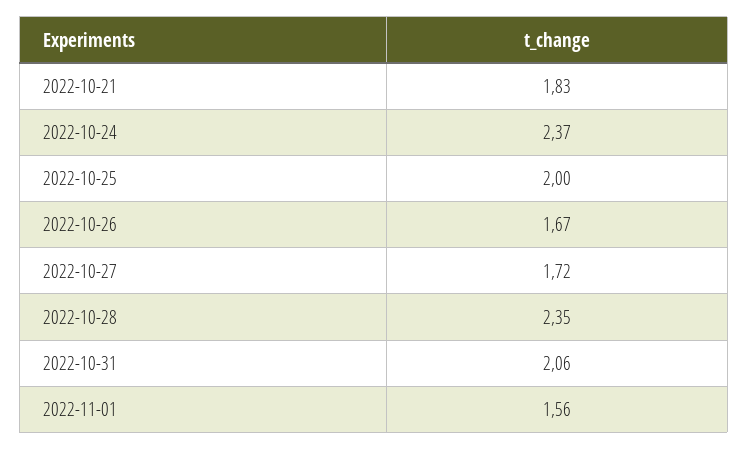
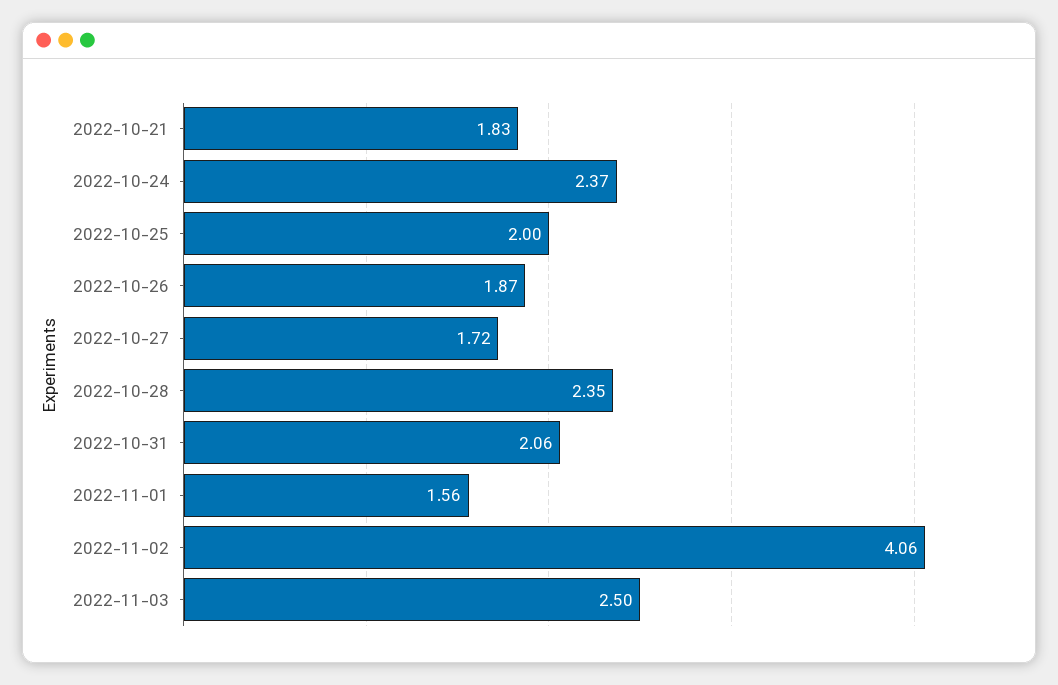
2022-10-26: 1.67 -> 1.87
2022-11-02: none -> 4.06
2022-11-03: none -> 2.5

